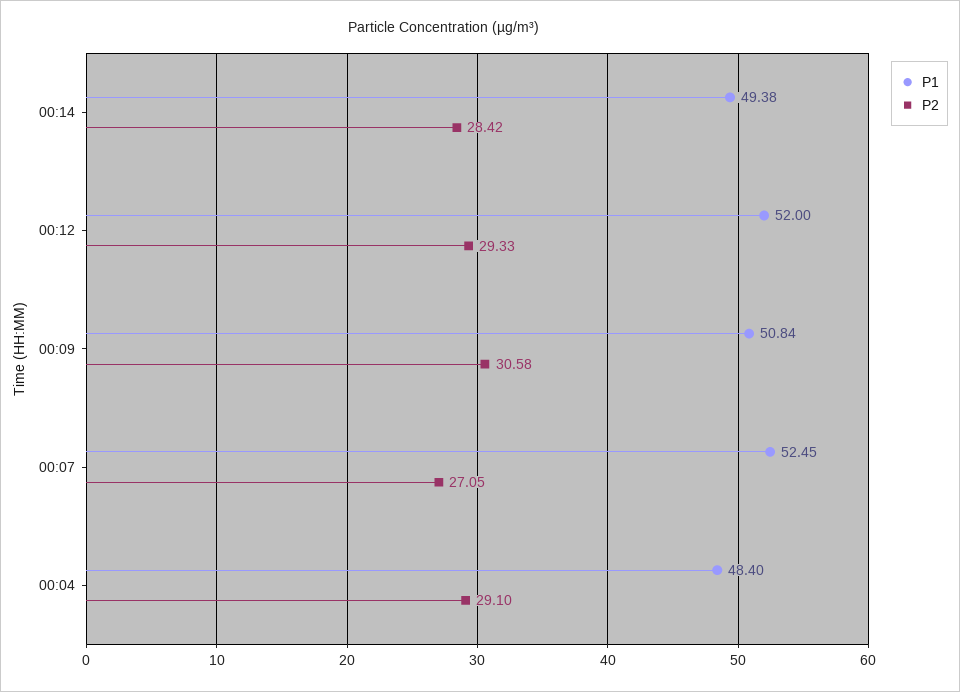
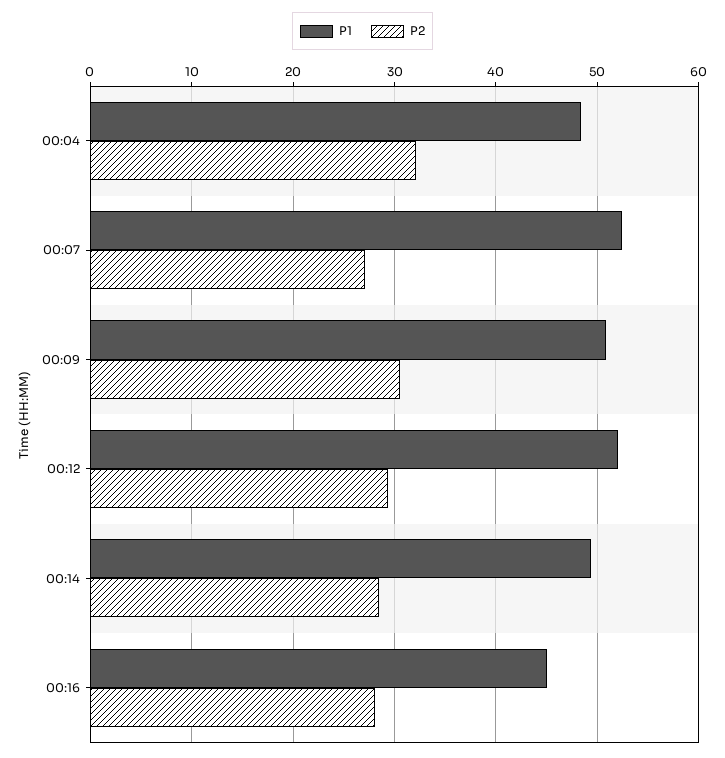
P2, 00:04: 29.1 -> 32
P1, 00:16: none -> 45
P2, 00:16: none -> 28

